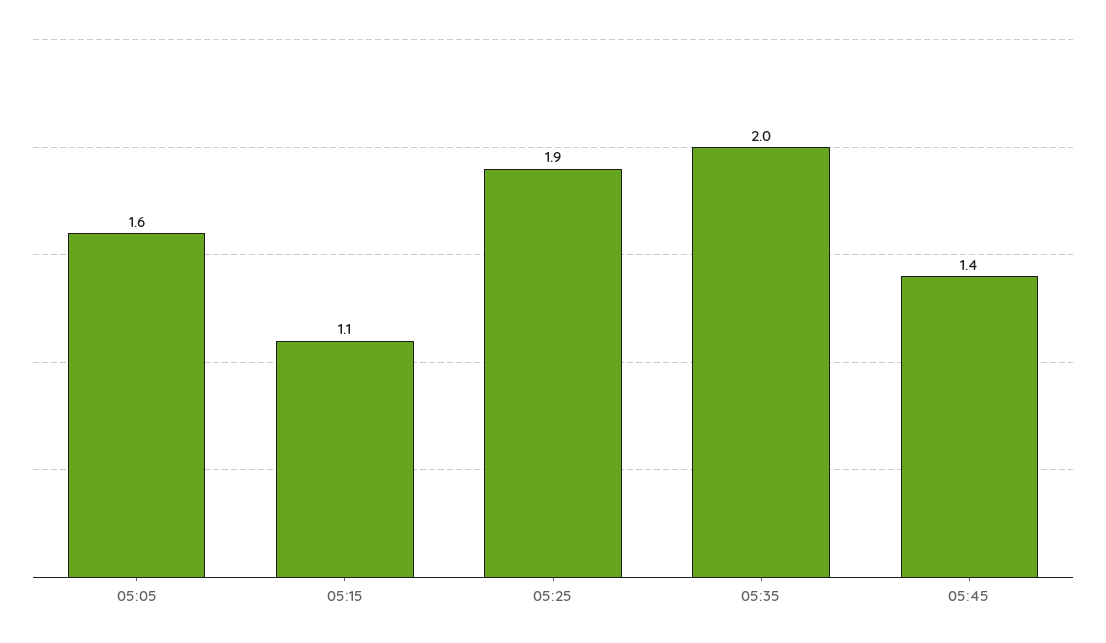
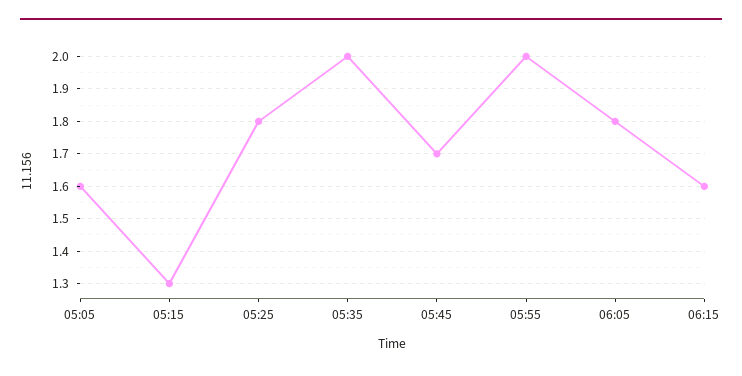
05:15: 1.1 -> 1.3
05:25: 1.9 -> 1.8
05:45: 1.4 -> 1.7
05:55: none -> 2
06:05: none -> 1.8
06:15: none -> 1.6

